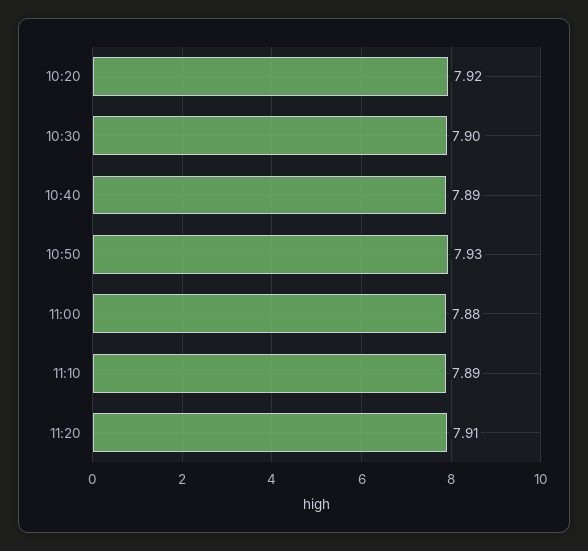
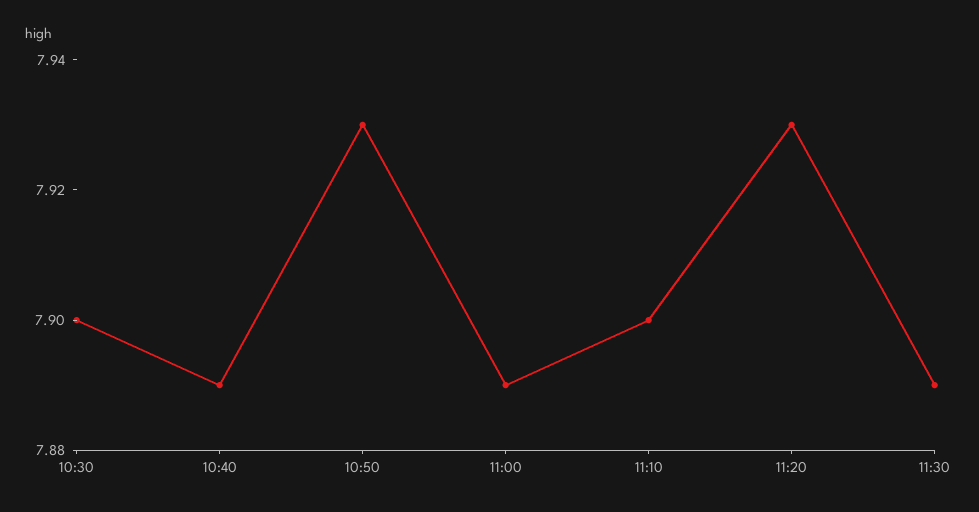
10:20: 7.92 -> none
11:00: 7.88 -> 7.89
11:10: 7.89 -> 7.9
11:20: 7.91 -> 7.93
11:30: none -> 7.89

